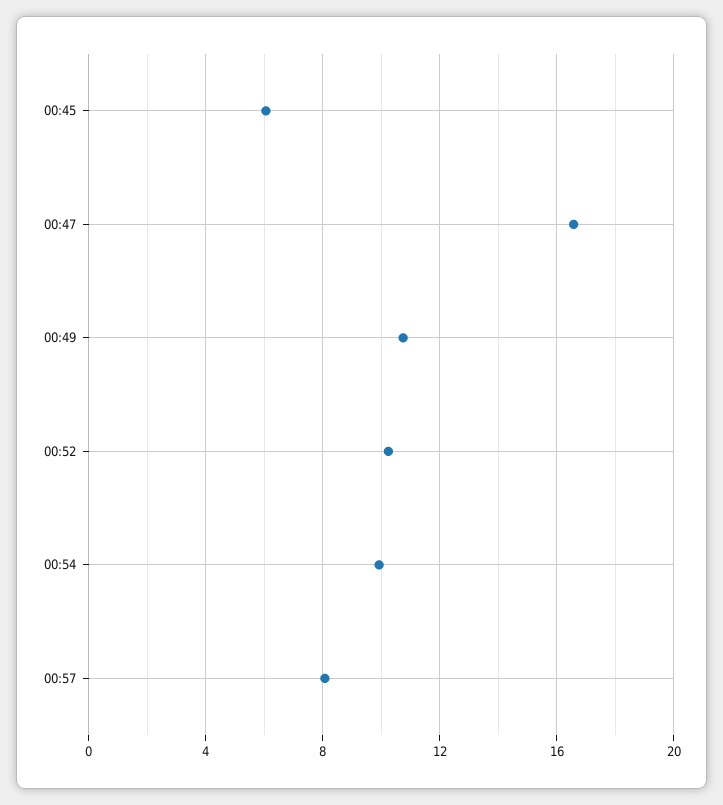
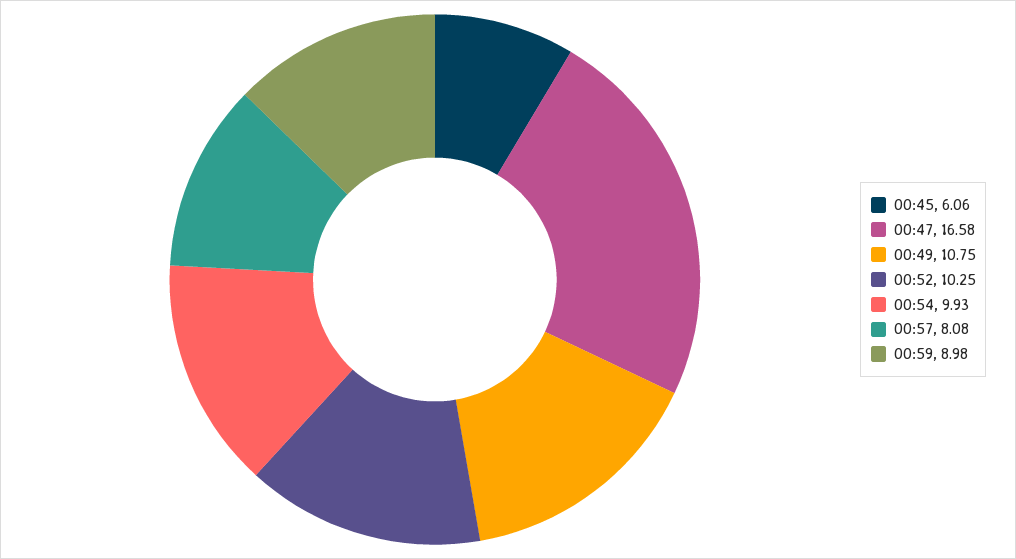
00:59: none -> 8.98

